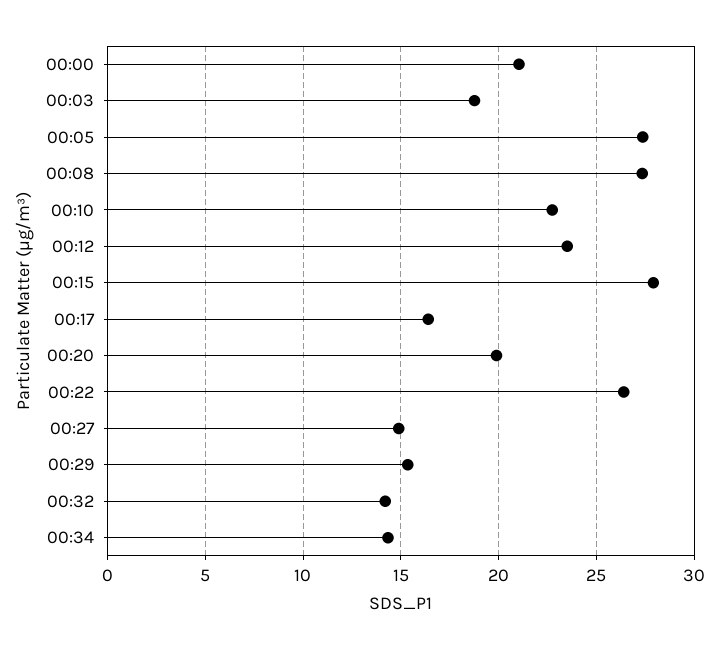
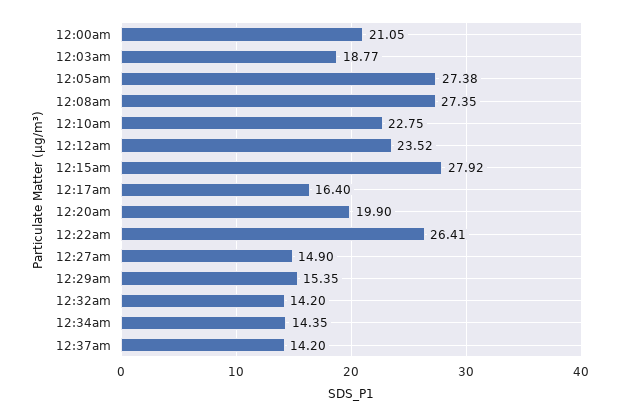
12:37am: none -> 14.2

